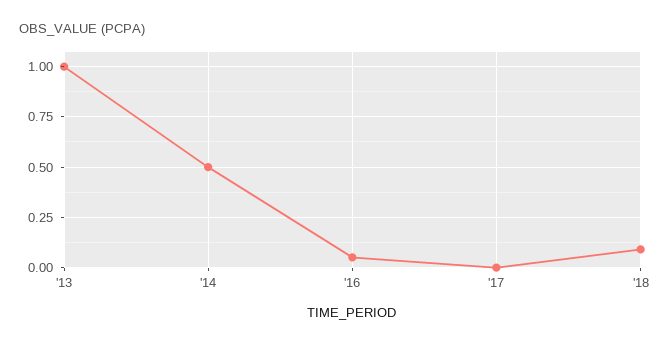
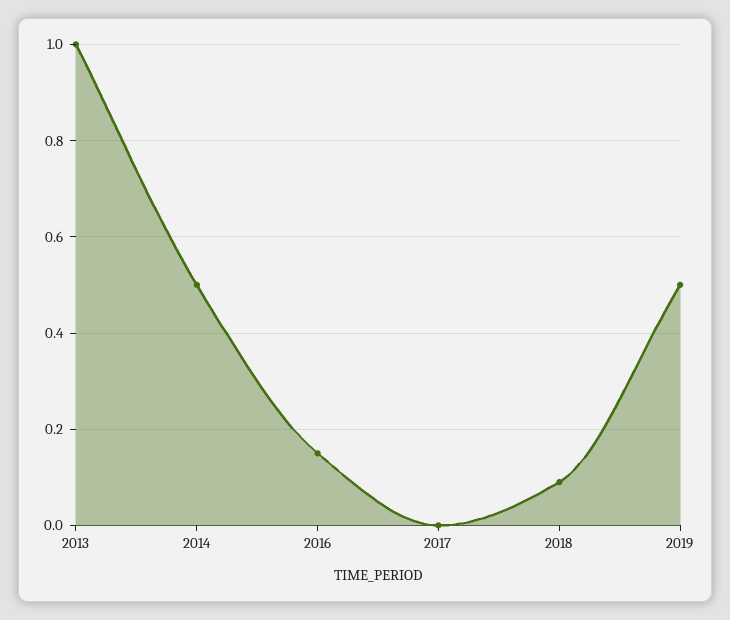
'16: 0.05 -> 0.15
2019: none -> 0.5

